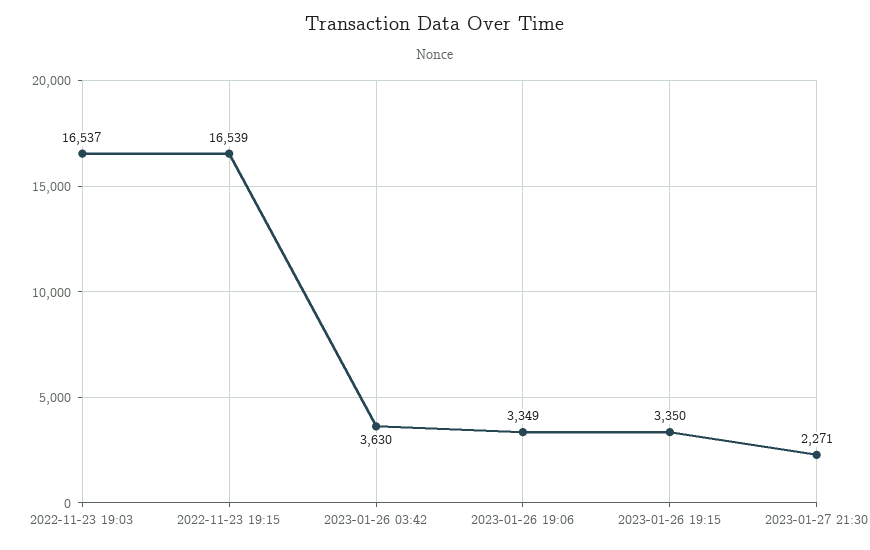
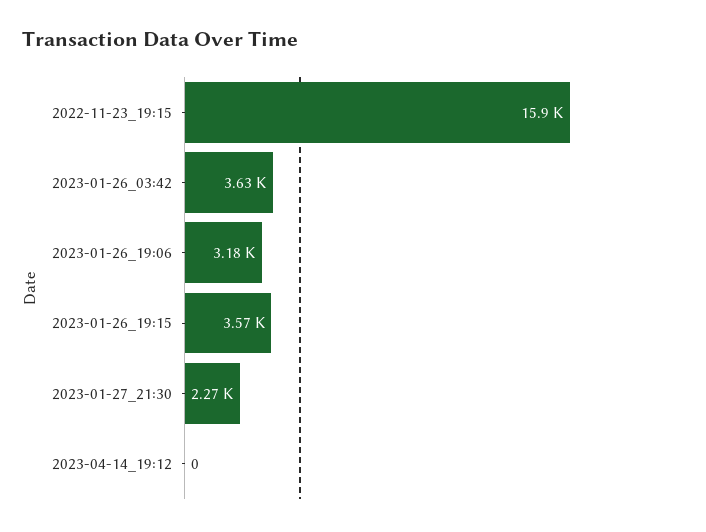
2022-11-23 19:03: 16537 -> none
2022-11-23 19:15: 16539 -> 15900
2023-01-26 19:06: 3349 -> 3180
2023-01-26 19:15: 3350 -> 3570
2023-04-14_19:12: none -> 0

